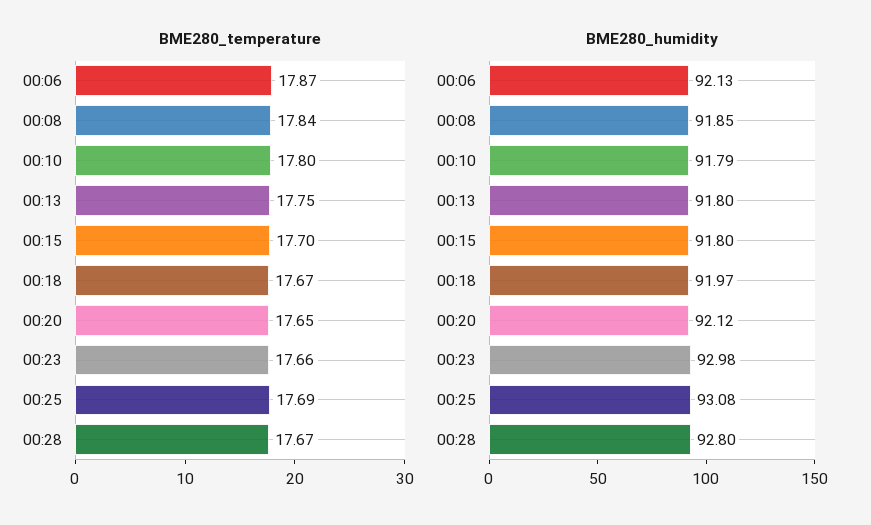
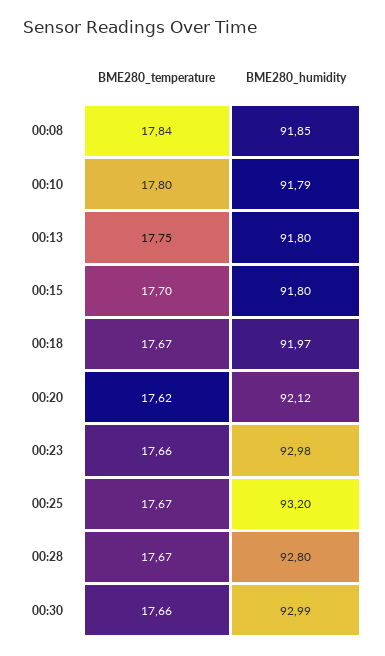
BME280_temperature, 00:06: 17.87 -> none
BME280_temperature, 00:20: 17.65 -> 17.62
BME280_temperature, 00:25: 17.69 -> 17.67
BME280_humidity, 00:06: 92.13 -> none
BME280_humidity, 00:25: 93.08 -> 93.2
BME280_temperature, 00:30: none -> 17.66
BME280_humidity, 00:30: none -> 92.99

